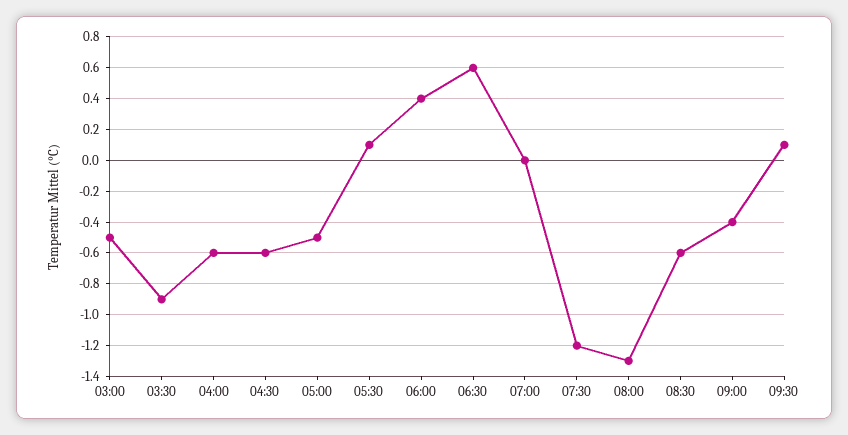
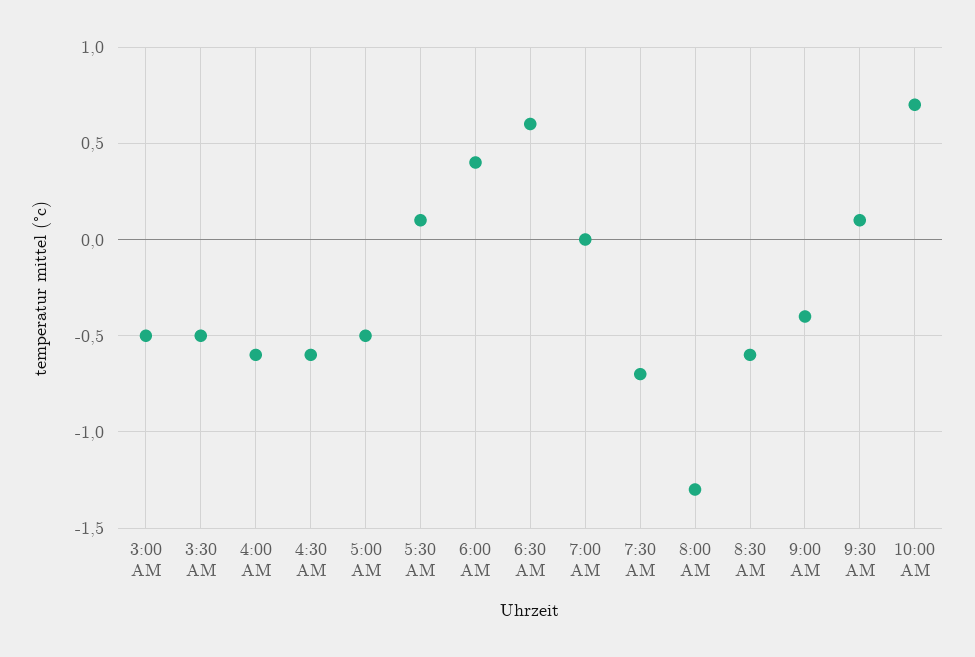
03:30: -0.9 -> -0.5
07:30: -1.2 -> -0.7
10:00 AM: none -> 0.7

